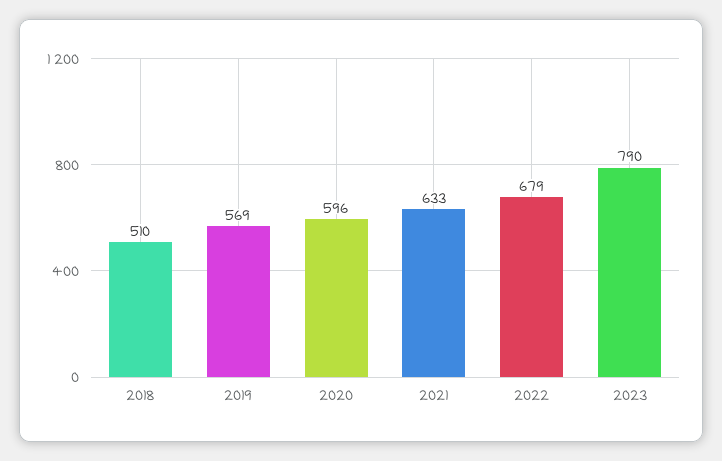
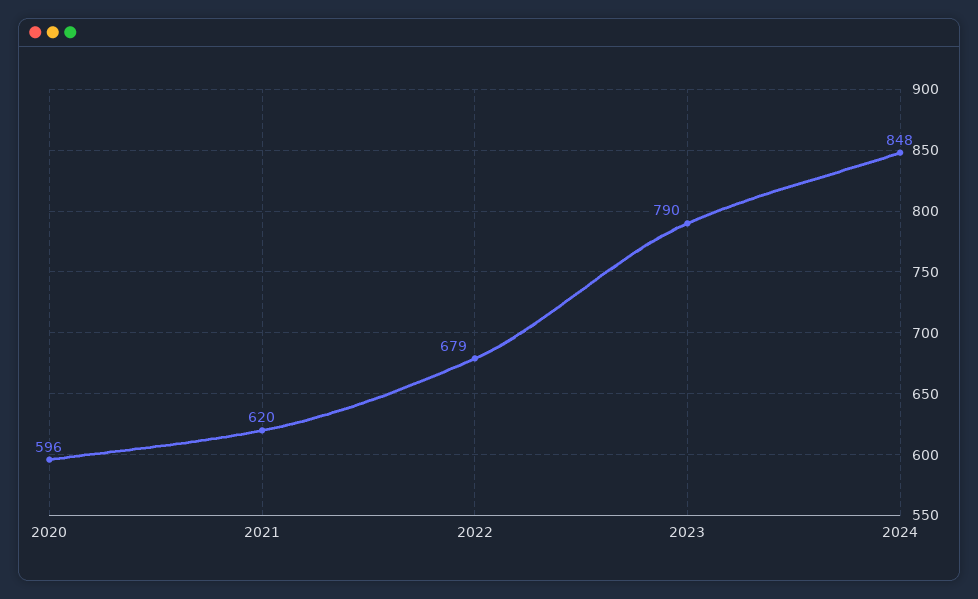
2018: 510 -> none
2019: 569 -> none
2021: 633 -> 620
2024: none -> 848

